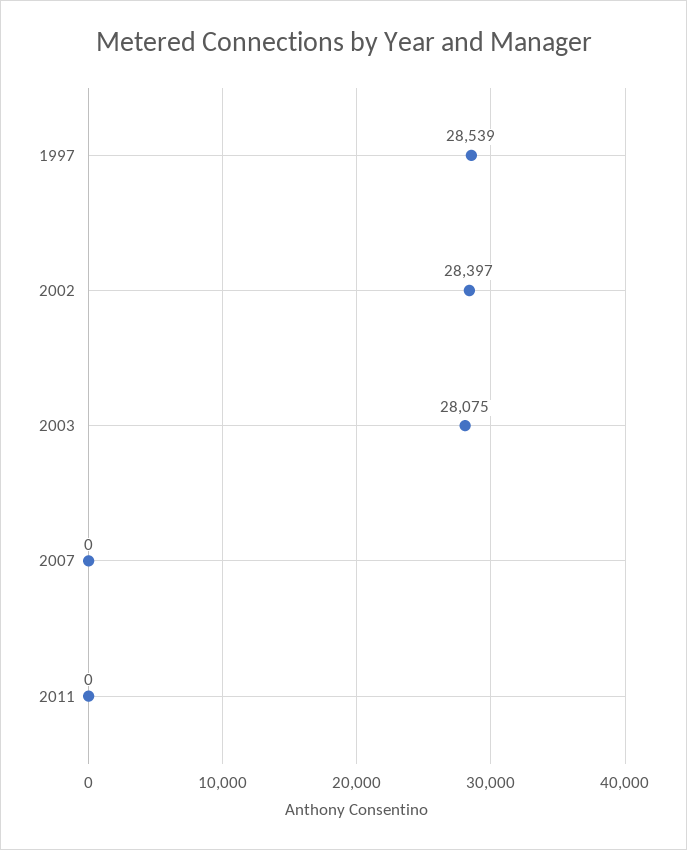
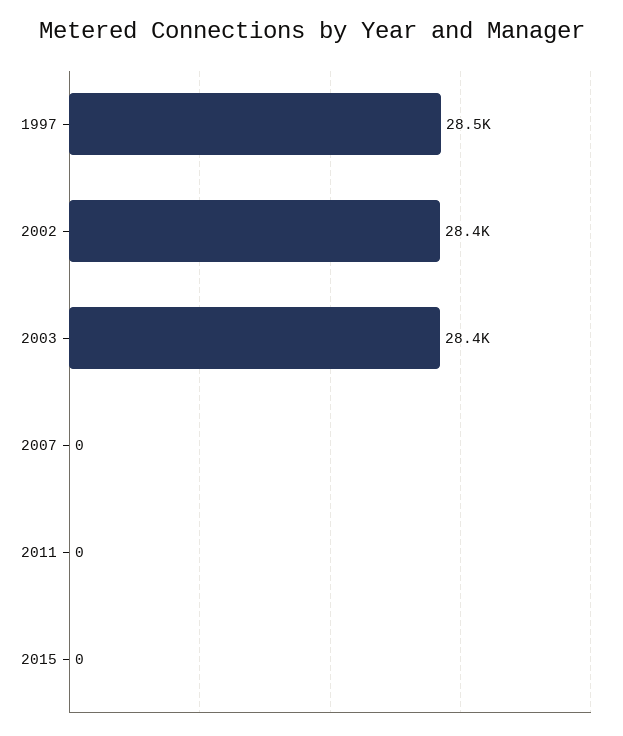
2003: 28075 -> 28400
2015: none -> 0

